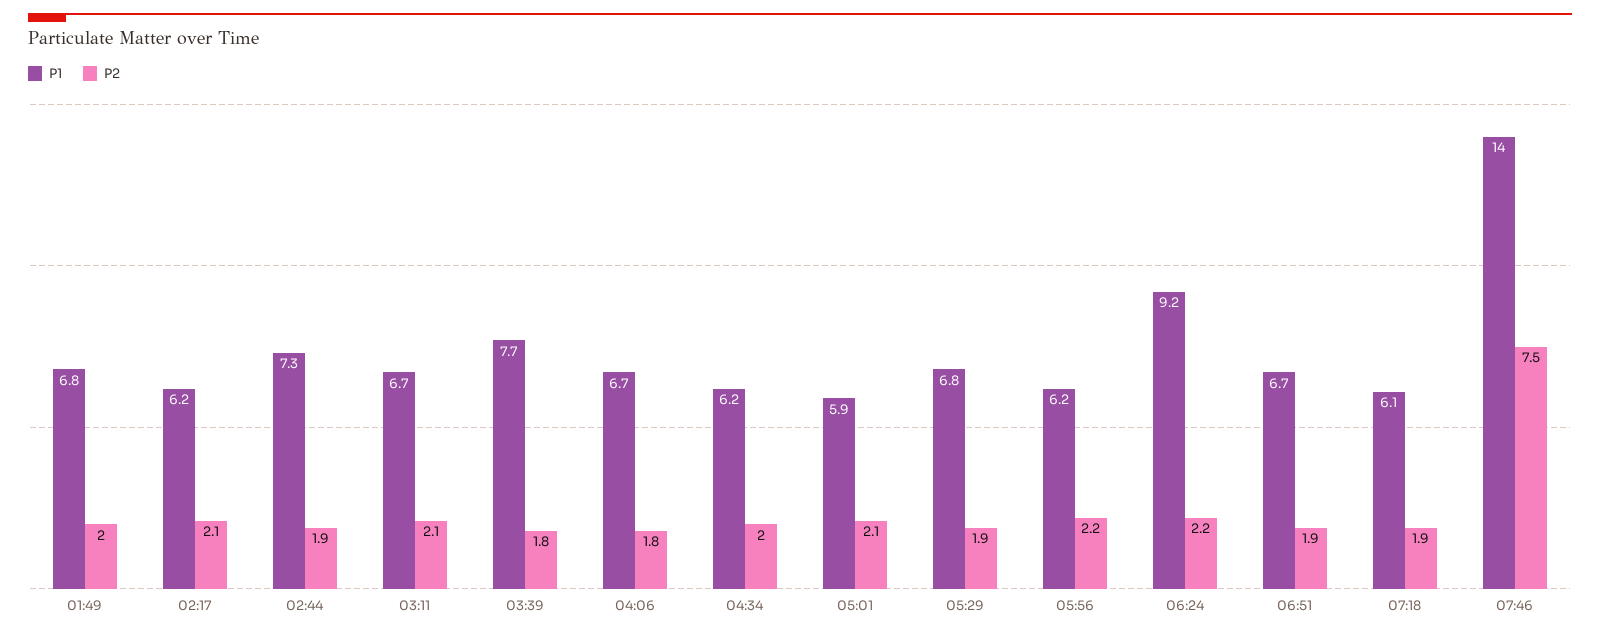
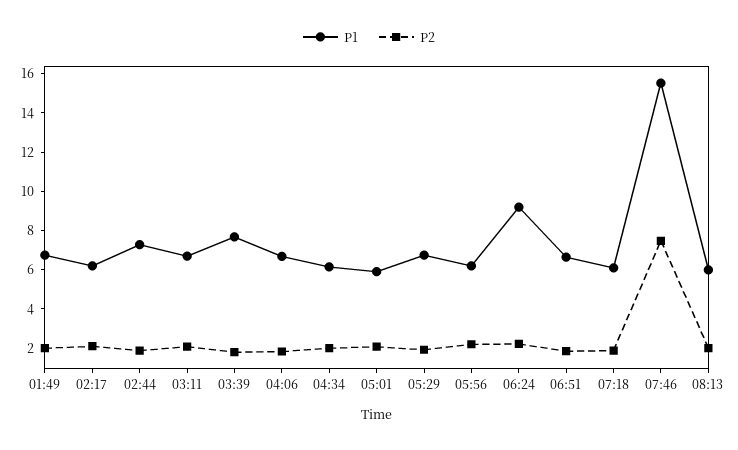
P1, 07:46: 14 -> 15.5
P1, 08:13: none -> 6
P2, 08:13: none -> 2

